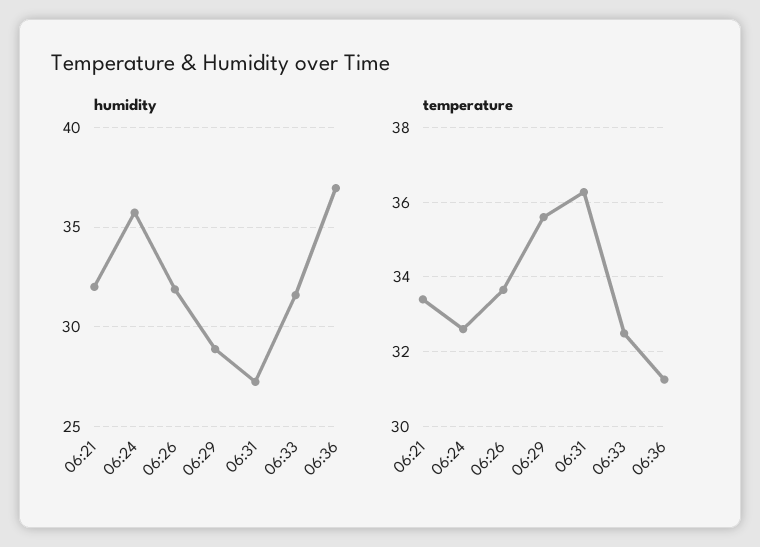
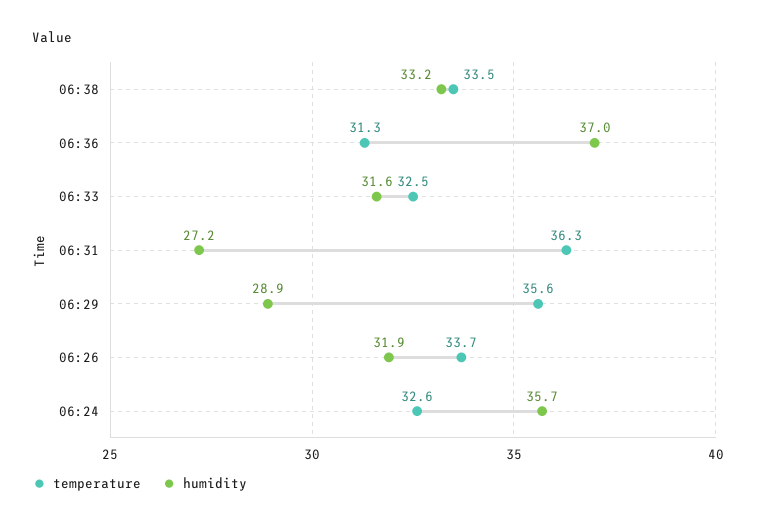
humidity, 06:21: 32 -> none
temperature, 06:21: 33.4 -> none
temperature, 06:38: none -> 33.5
humidity, 06:38: none -> 33.2

